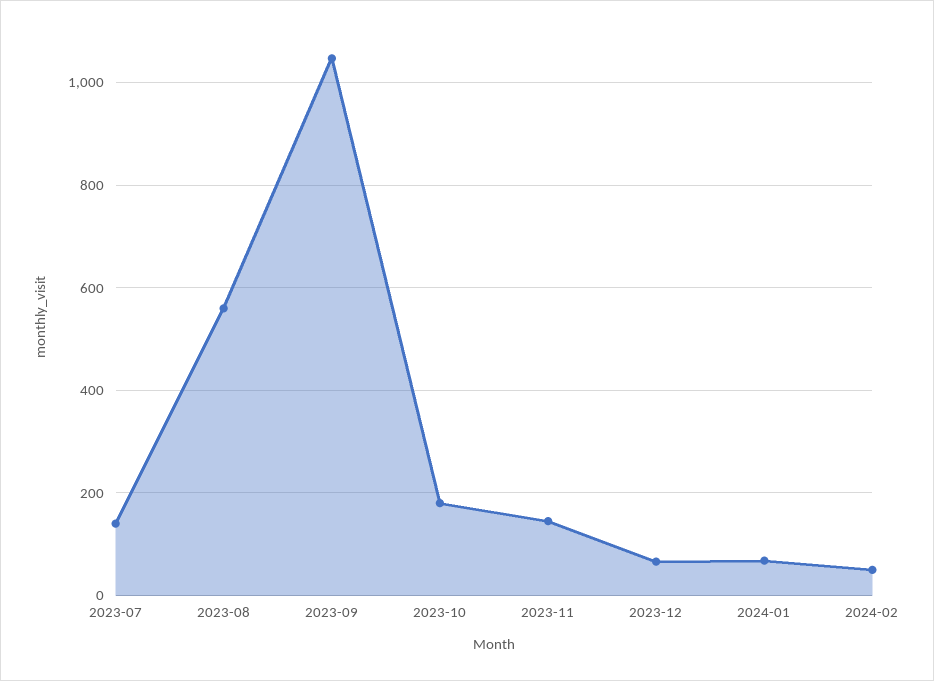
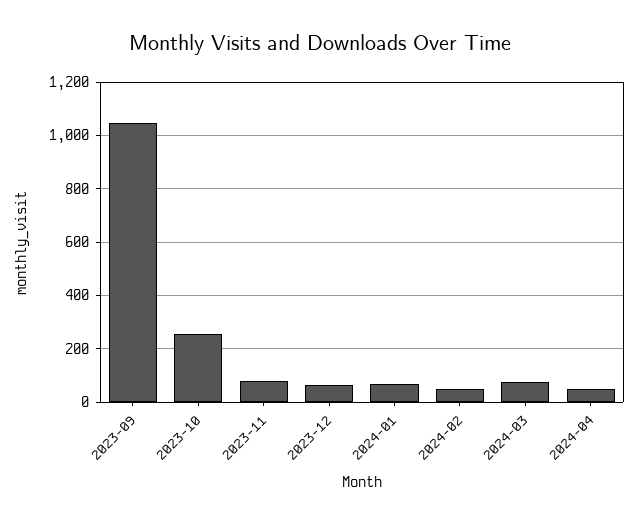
2023-07: 140 -> none
2023-08: 560 -> none
2023-10: 180 -> 250
2023-11: 140 -> 75
2024-03: none -> 75
2024-04: none -> 50

